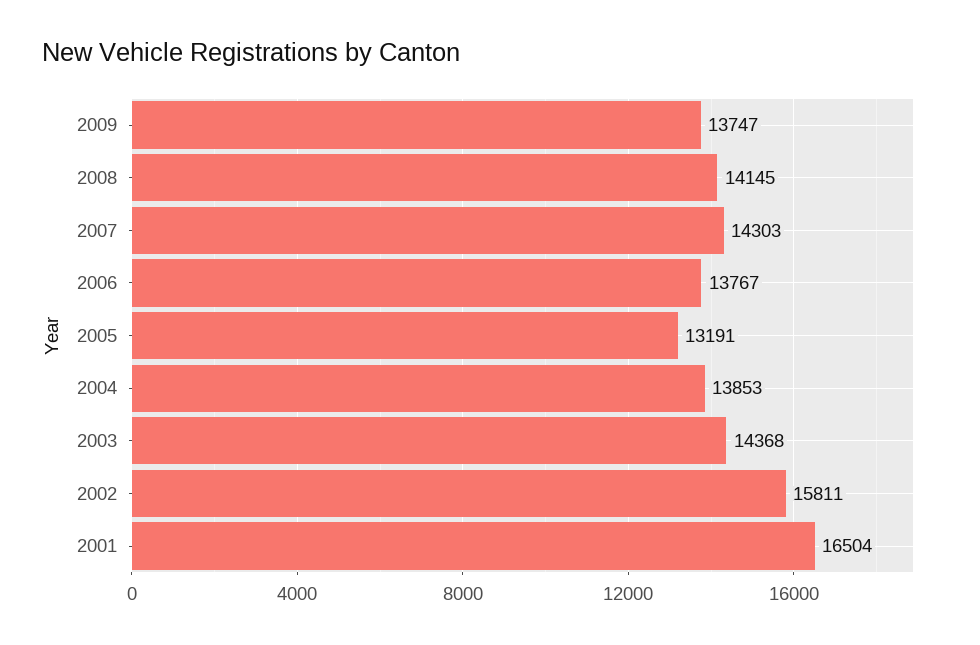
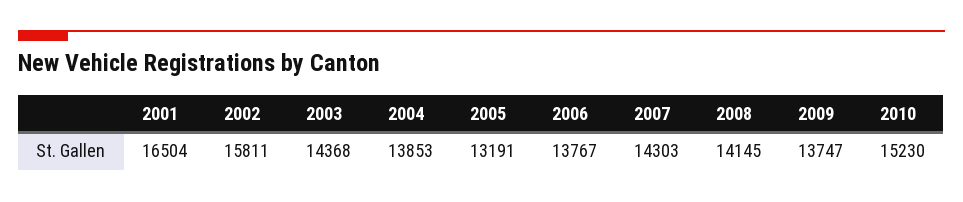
2010: none -> 15230

